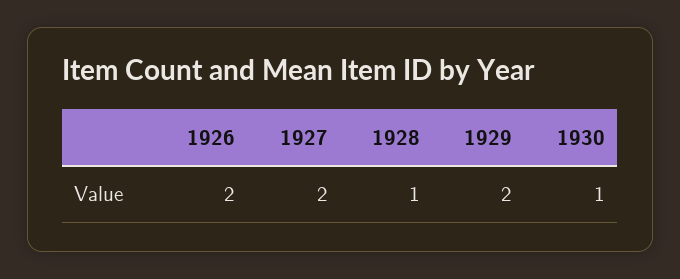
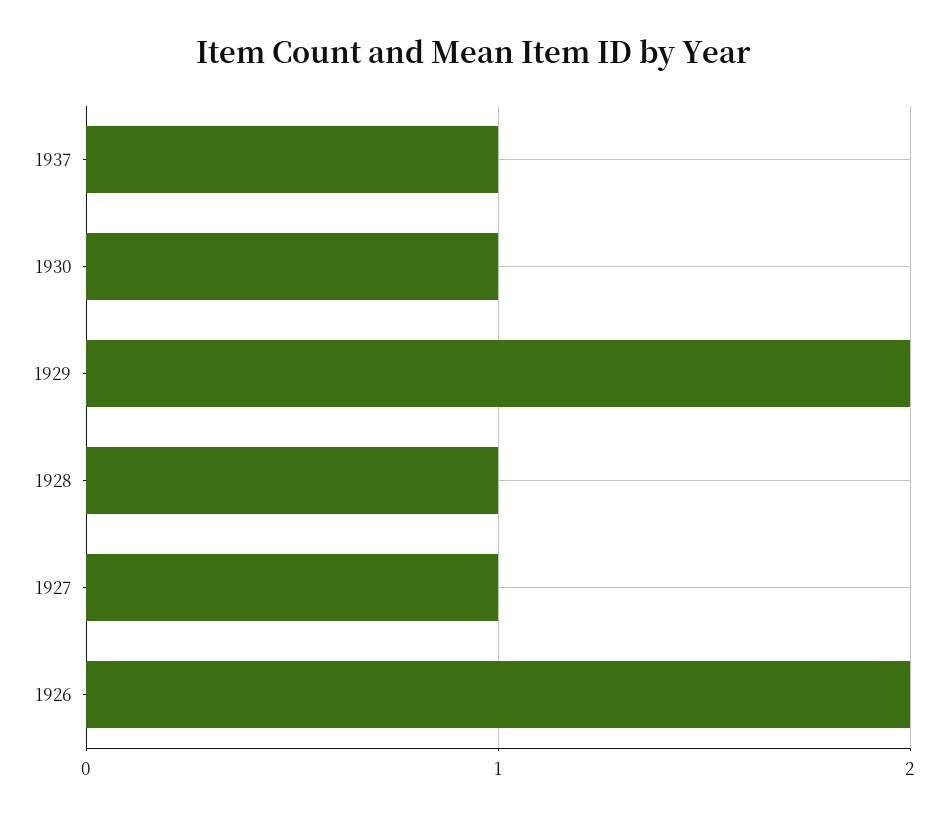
1927: 2 -> 1
1937: none -> 1

